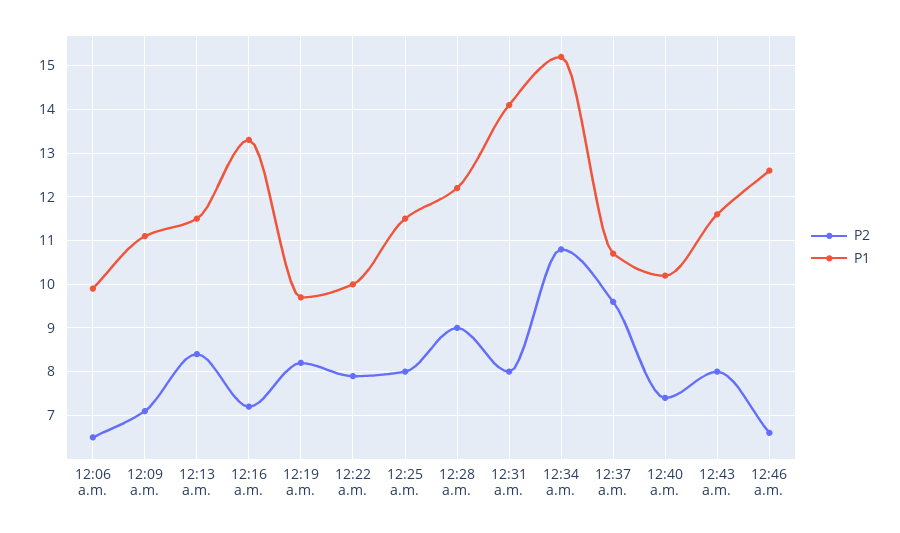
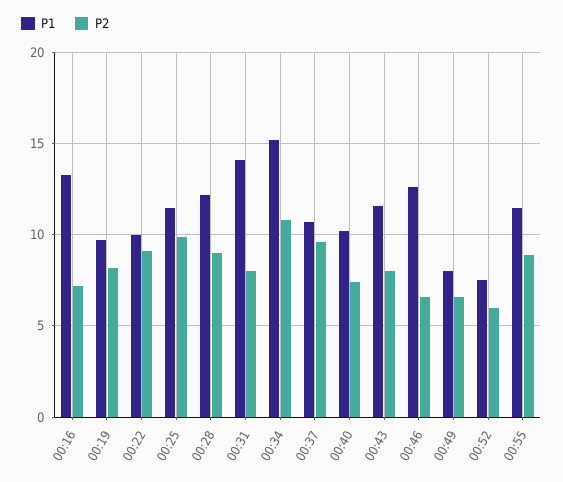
P2, 12:06 a.m.: 6.5 -> none
P1, 12:06 a.m.: 10 -> none
P2, 12:09 a.m.: 7 -> none
P1, 12:09 a.m.: 11 -> none
P2, 12:13 a.m.: 8.5 -> none
P1, 12:13 a.m.: 11.5 -> none
P2, 12:22 a.m.: 8 -> 9
P2, 12:25 a.m.: 8 -> 10
P1, 00:49: none -> 8
P2, 00:49: none -> 6.5
P1, 00:52: none -> 7.5
P2, 00:52: none -> 6
P1, 00:55: none -> 11.5
P2, 00:55: none -> 9

